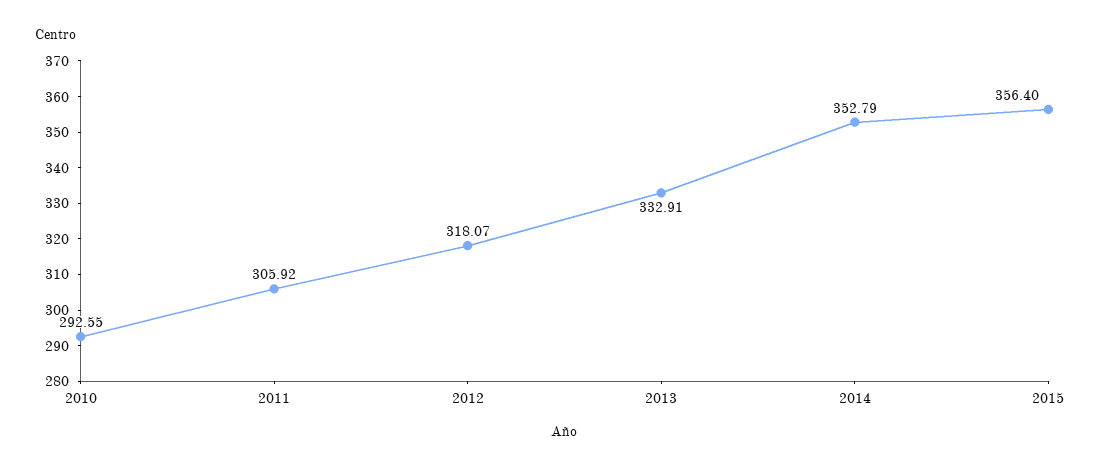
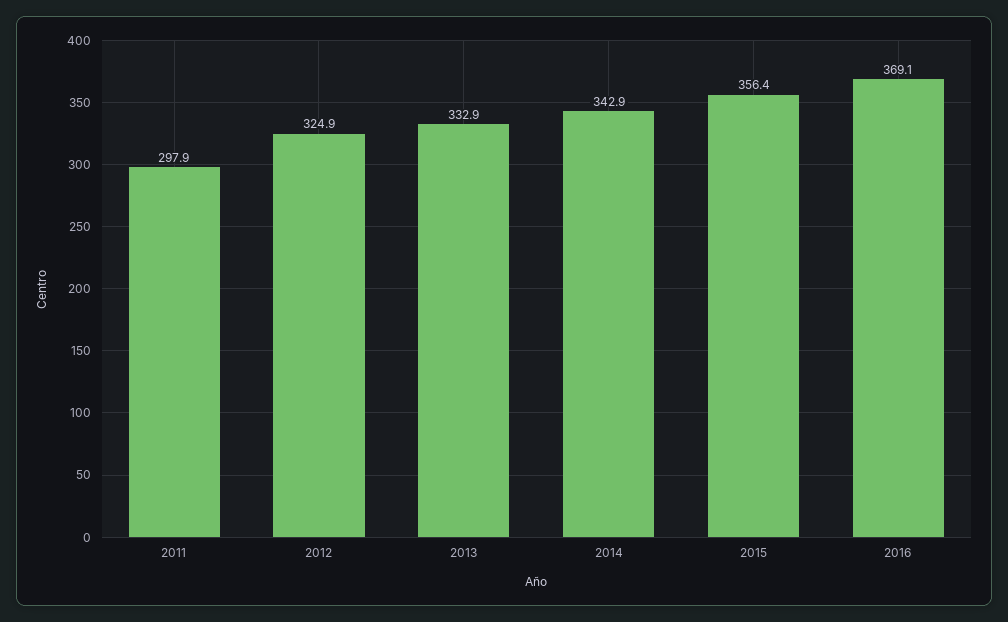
2010: 292.55 -> none
2011: 305.92 -> 297.9
2012: 318.07 -> 324.9
2014: 352.79 -> 342.9
2016: none -> 369.1

